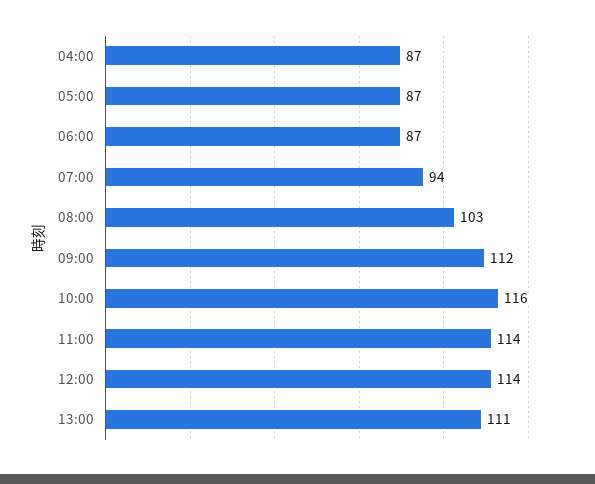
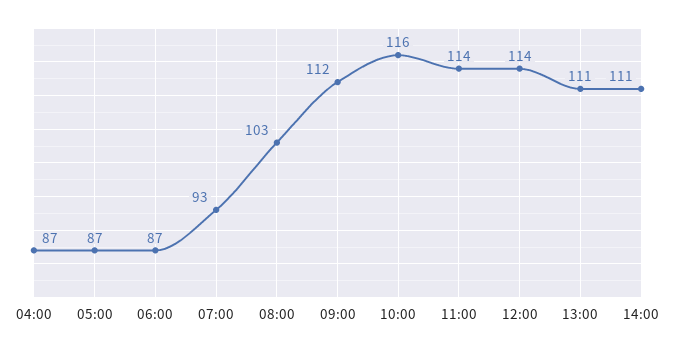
07:00: 94 -> 93
14:00: none -> 111

